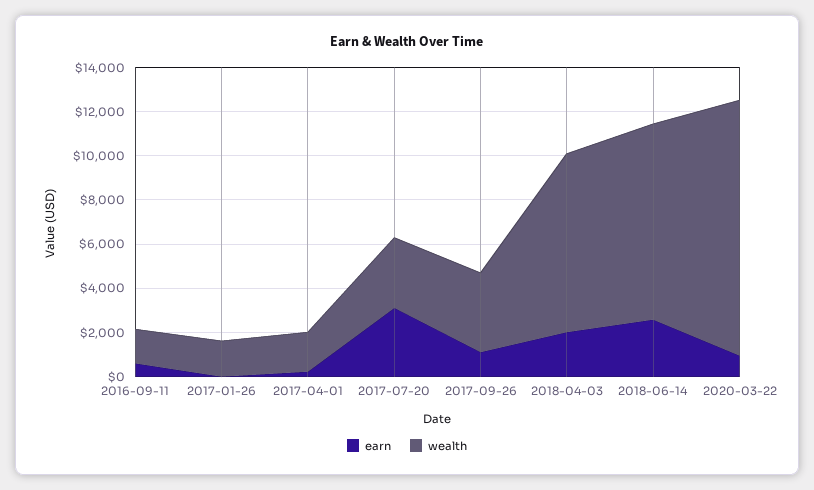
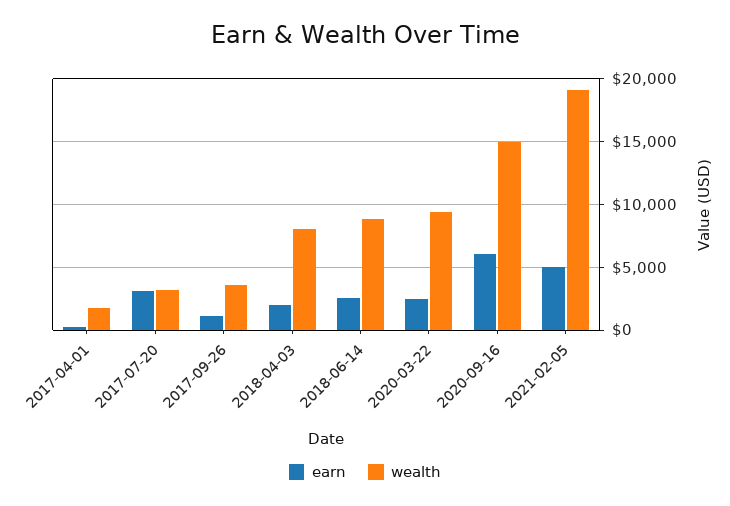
earn, 2016-09-11: 500 -> none
wealth, 2016-09-11: 1500 -> none
earn, 2017-01-26: 0 -> none
wealth, 2017-01-26: 1500 -> none
earn, 2020-03-22: 1000 -> 2500
wealth, 2020-03-22: 11500 -> 9500
earn, 2020-09-16: none -> 6000
wealth, 2020-09-16: none -> 15000
earn, 2021-02-05: none -> 5000
wealth, 2021-02-05: none -> 19000

